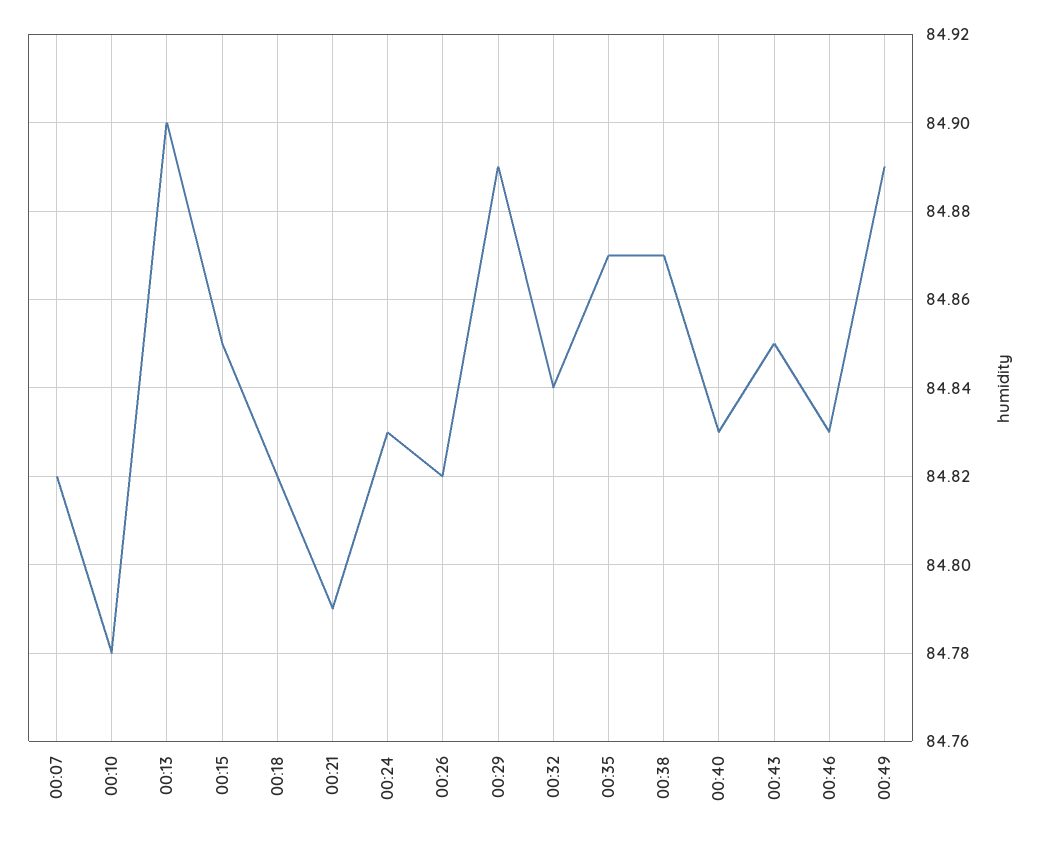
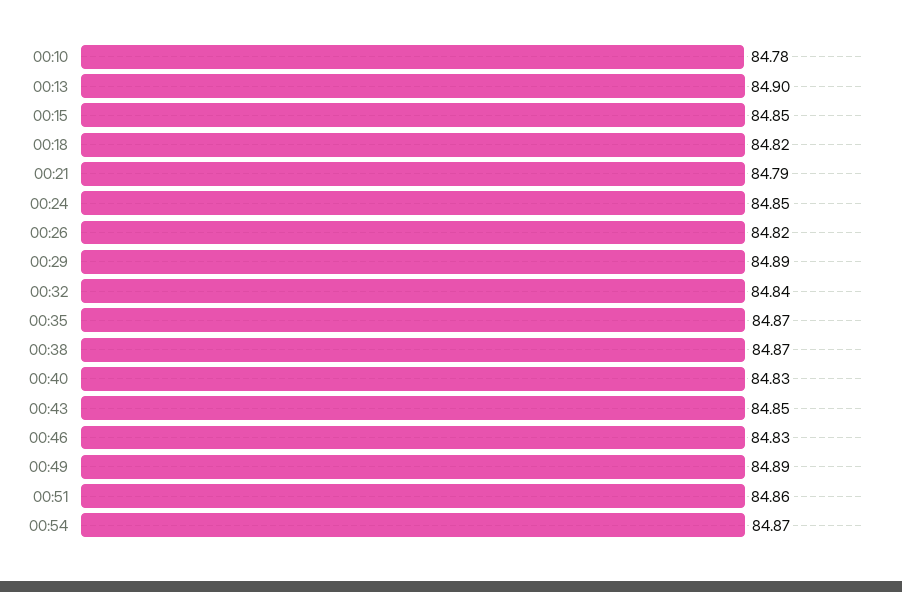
00:07: 84.82 -> none
00:24: 84.83 -> 84.85
00:51: none -> 84.86
00:54: none -> 84.87

